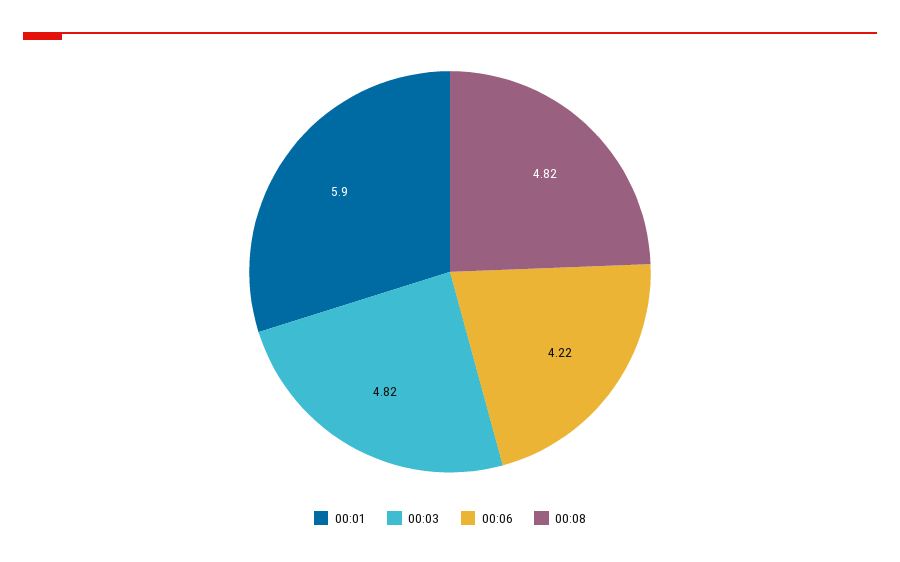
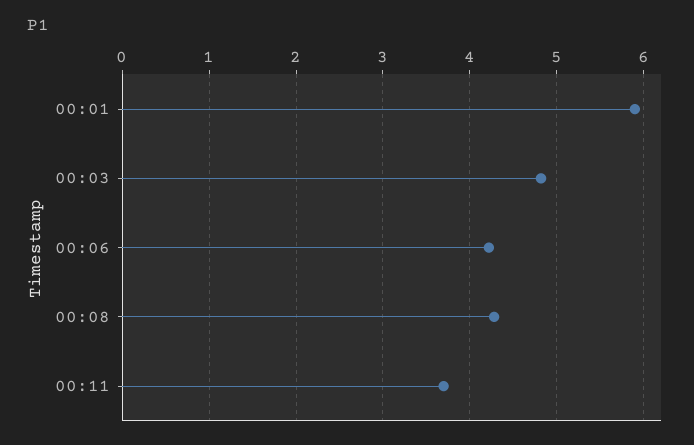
00:08: 4.82 -> 4.3
00:11: none -> 3.7

